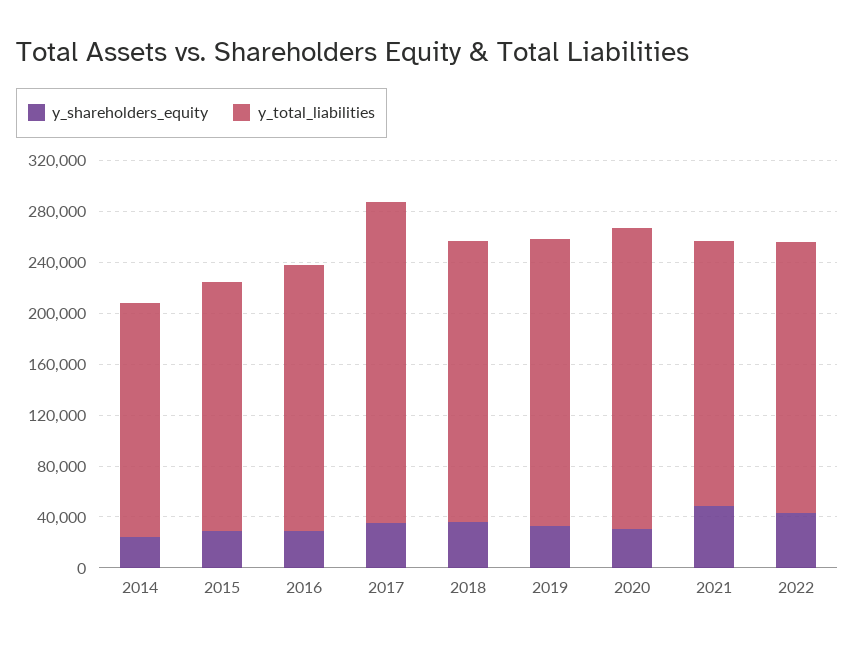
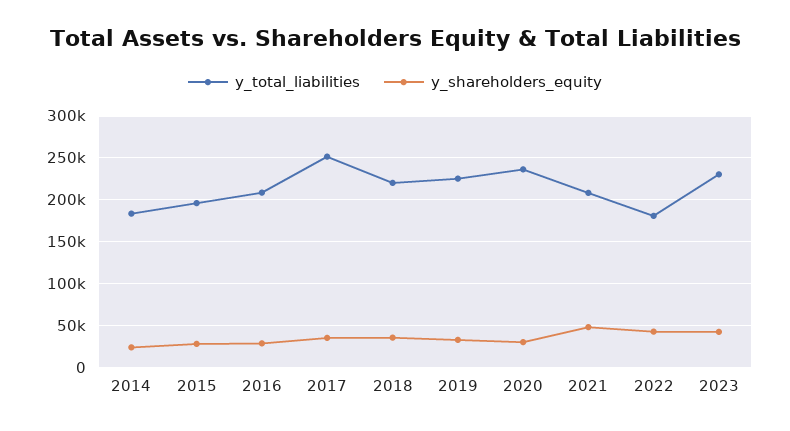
y_total_liabilities, 2022: 210000 -> 180000
y_total_liabilities, 2023: none -> 230000
y_shareholders_equity, 2023: none -> 40000

